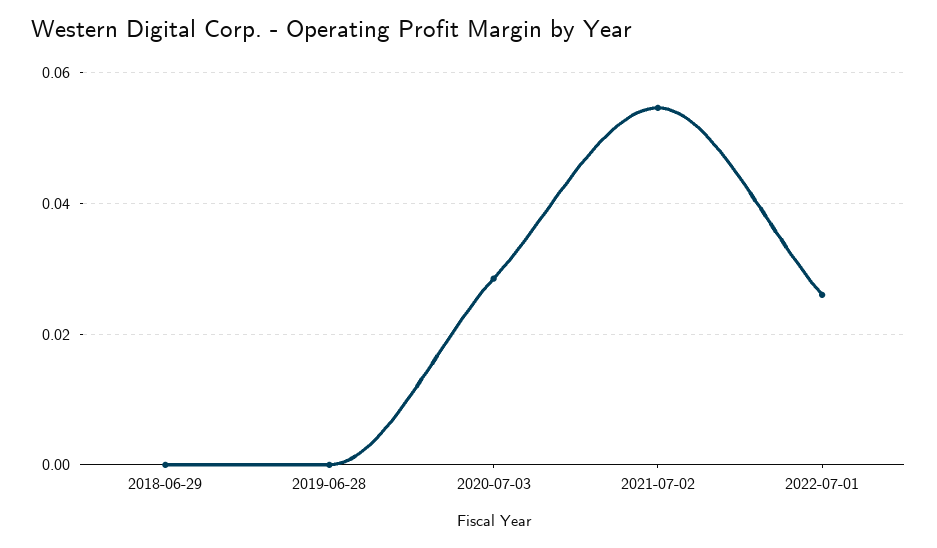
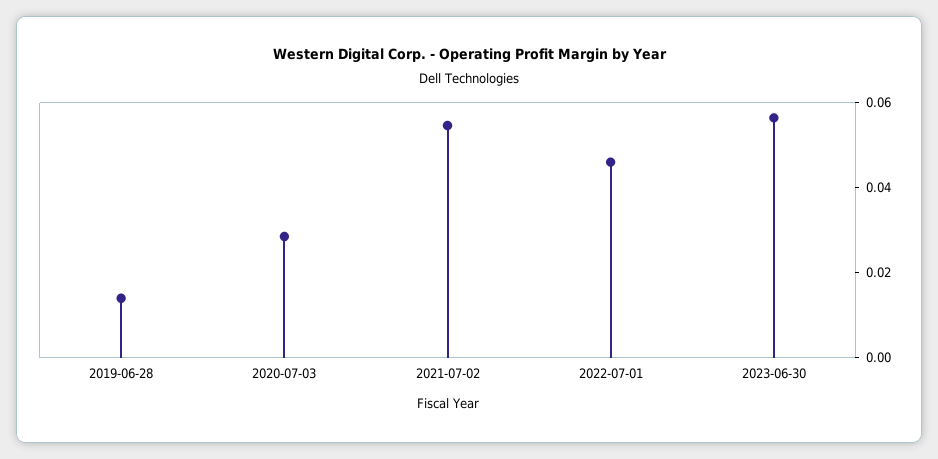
2018-06-29: 0 -> none
2019-06-28: 0 -> 0.015
2022-07-01: 0.026 -> 0.045
2023-06-30: none -> 0.055

